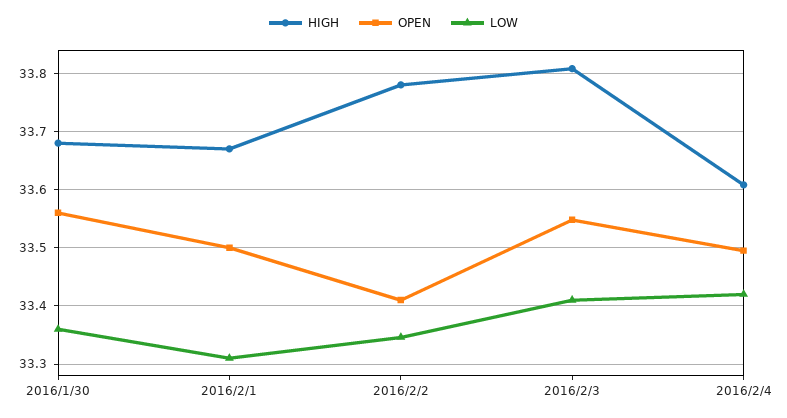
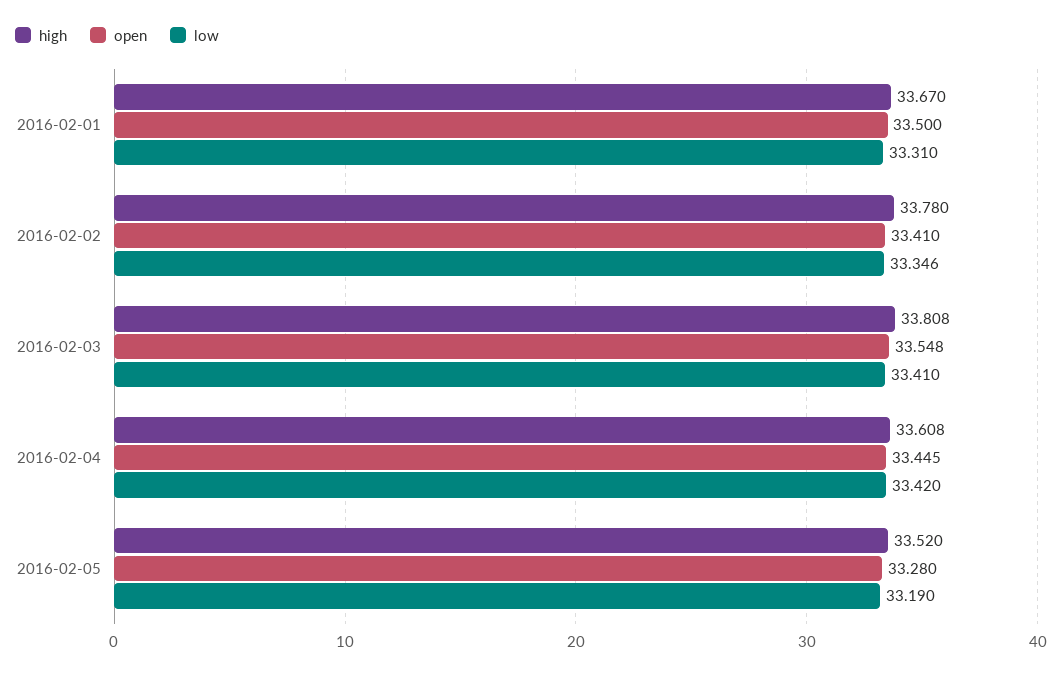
HIGH, 2016/1/30: 33.68 -> none
OPEN, 2016/1/30: 33.56 -> none
LOW, 2016/1/30: 33.36 -> none
OPEN, 2016/2/4: 33.5 -> 33.445
HIGH, 2016-02-05: none -> 33.52
OPEN, 2016-02-05: none -> 33.28
LOW, 2016-02-05: none -> 33.19

